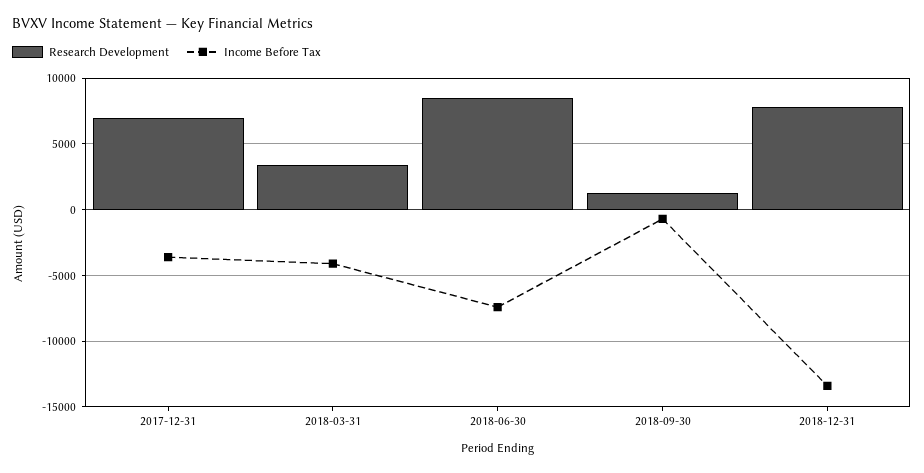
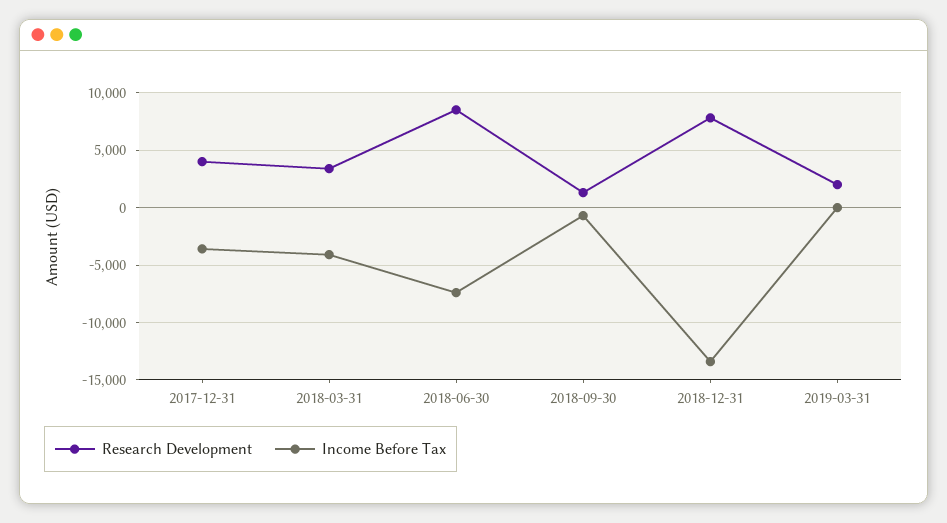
Research Development, 2017-12-31: 7000 -> 4000
Research Development, 2019-03-31: none -> 2000
Income Before Tax, 2019-03-31: none -> 0

